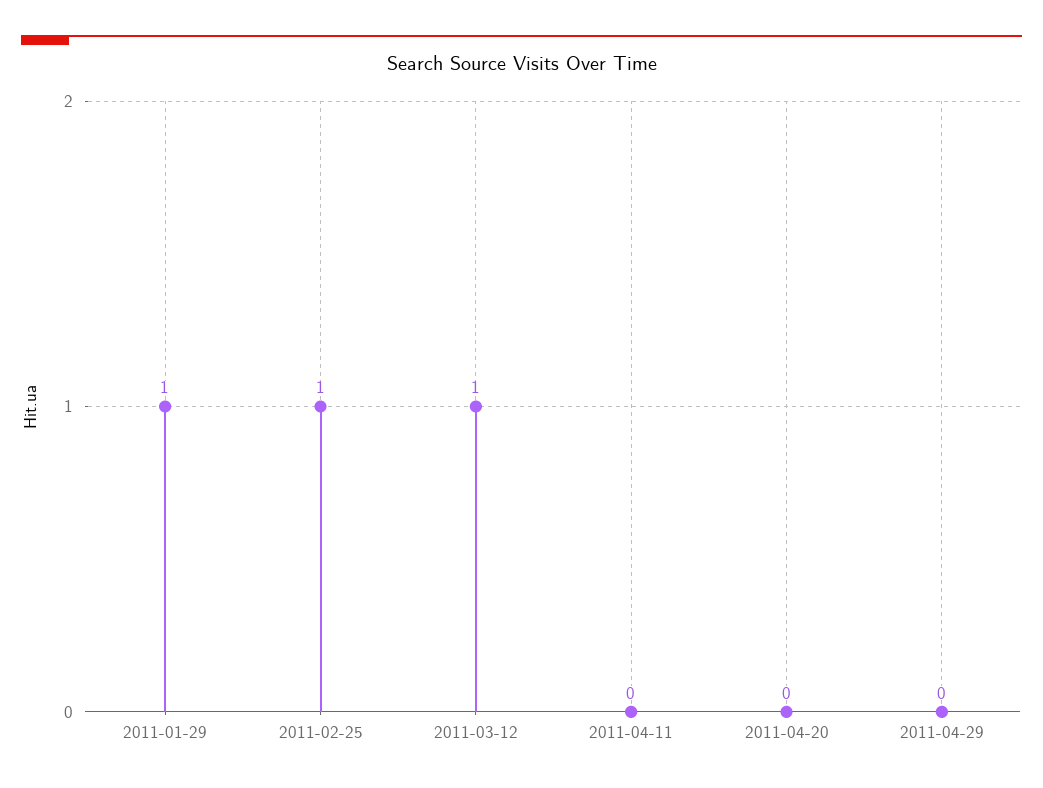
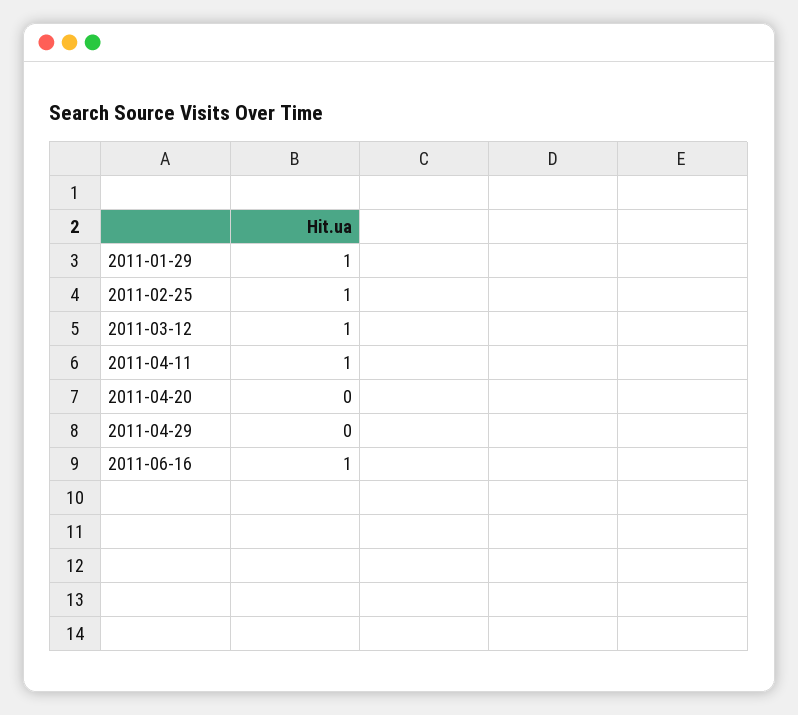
2011-04-11: 0 -> 1
2011-06-16: none -> 1

